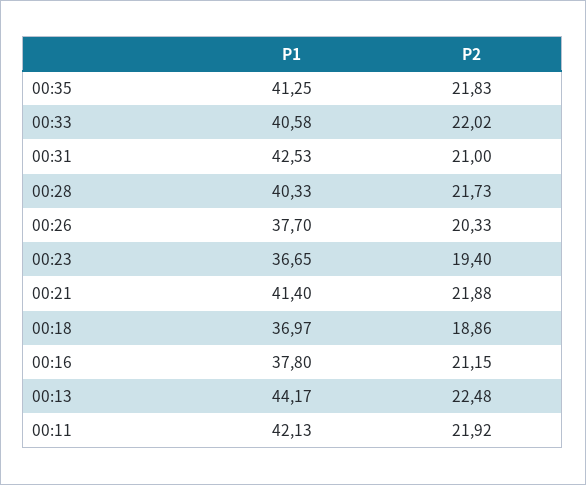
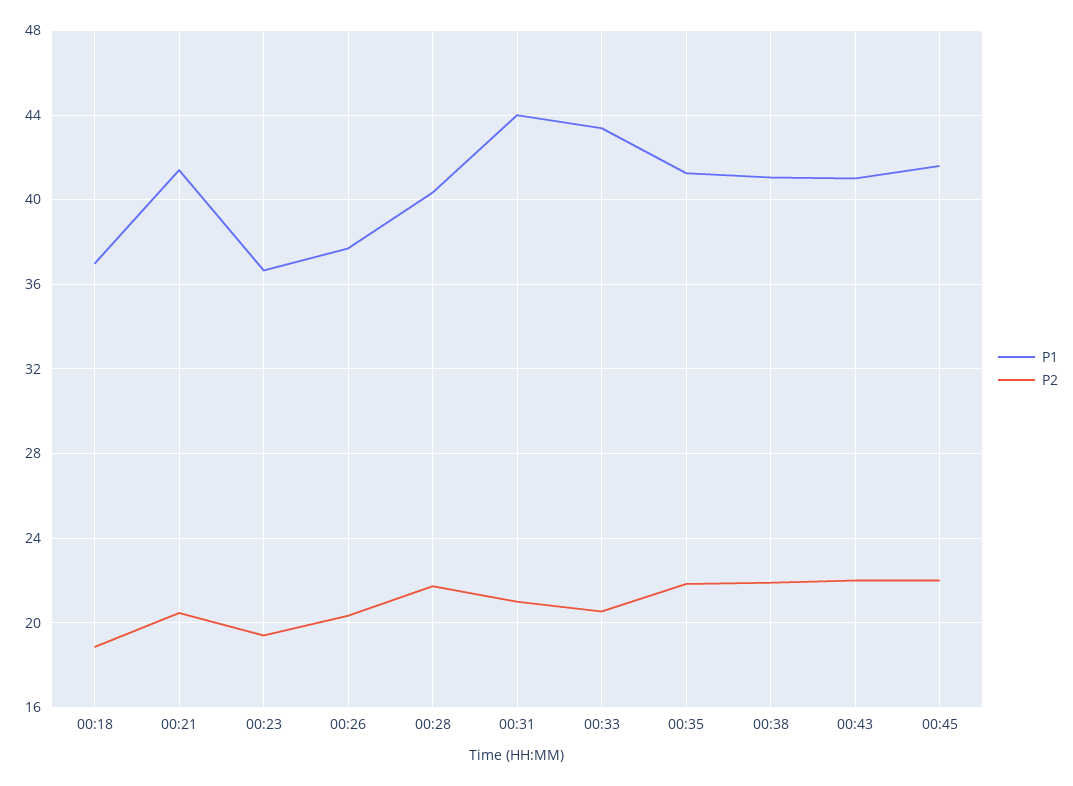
P1, 00:33: 40.58 -> 43.5
P2, 00:33: 22.02 -> 20.5
P1, 00:31: 42.53 -> 44
P2, 00:21: 21.88 -> 20.5
P1, 00:16: 37.8 -> none
P2, 00:16: 21.15 -> none
P1, 00:13: 44.17 -> none
P2, 00:13: 22.48 -> none
P1, 00:11: 42.13 -> none
P2, 00:11: 21.92 -> none
P1, 00:38: none -> 41
P2, 00:38: none -> 22
P1, 00:43: none -> 41
P2, 00:43: none -> 22
P1, 00:45: none -> 41.5
P2, 00:45: none -> 22

